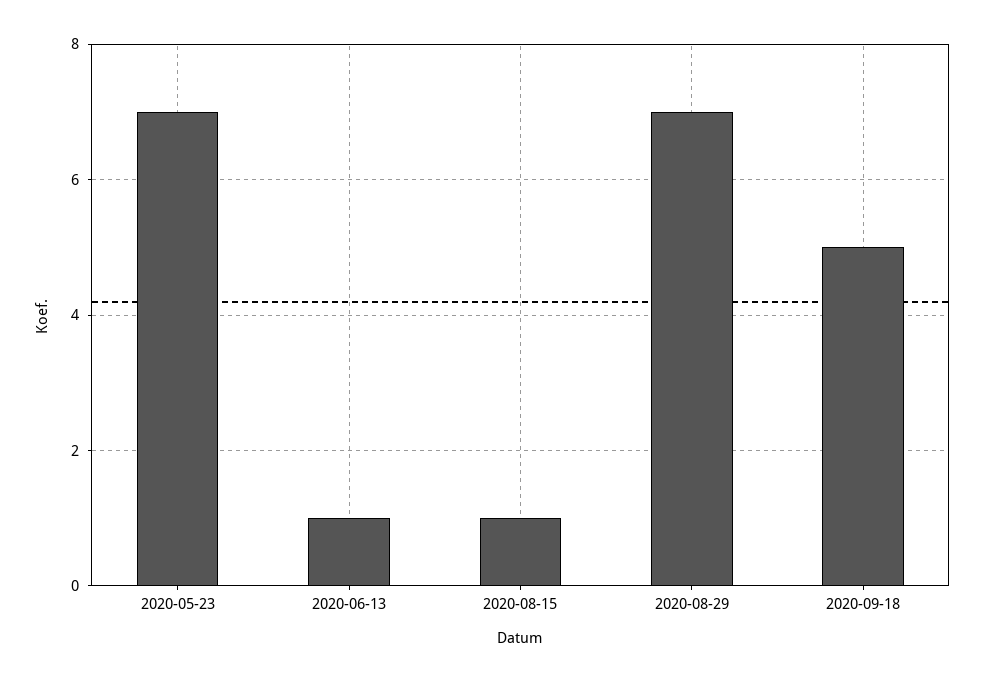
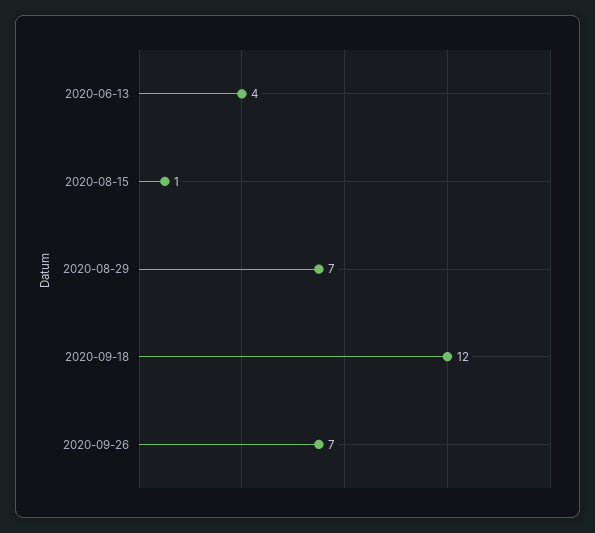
2020-05-23: 7 -> none
2020-06-13: 1 -> 4
2020-09-18: 5 -> 12
2020-09-26: none -> 7

